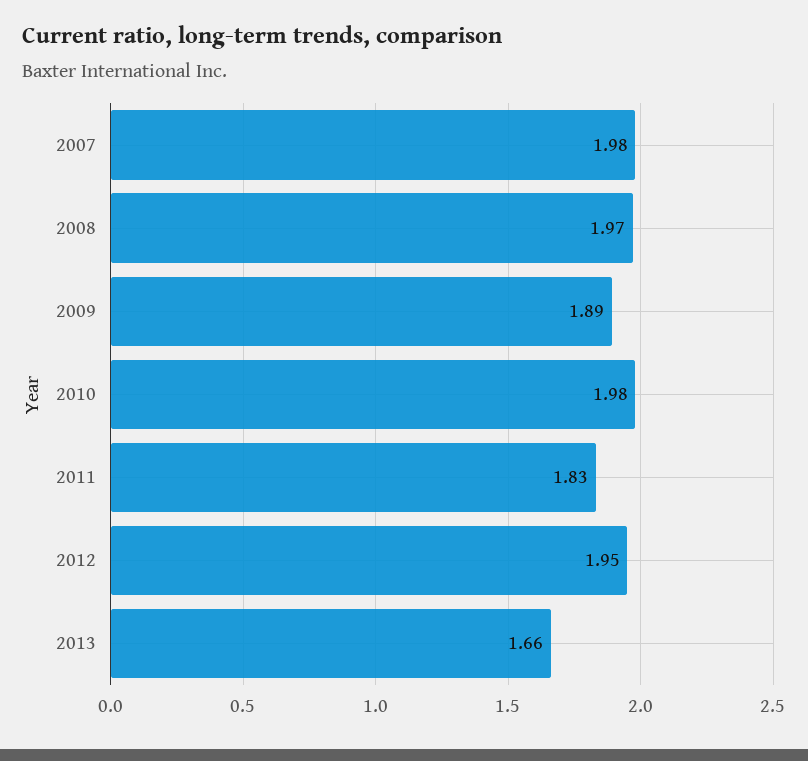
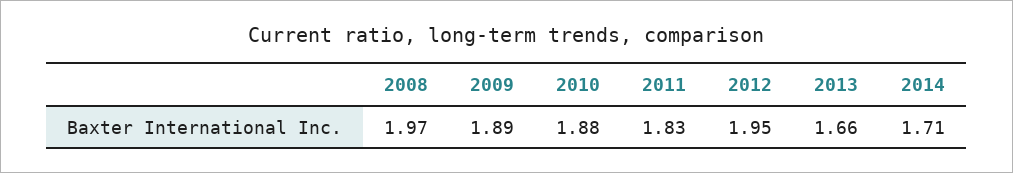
2007: 1.98 -> none
2010: 1.98 -> 1.88
2014: none -> 1.71

